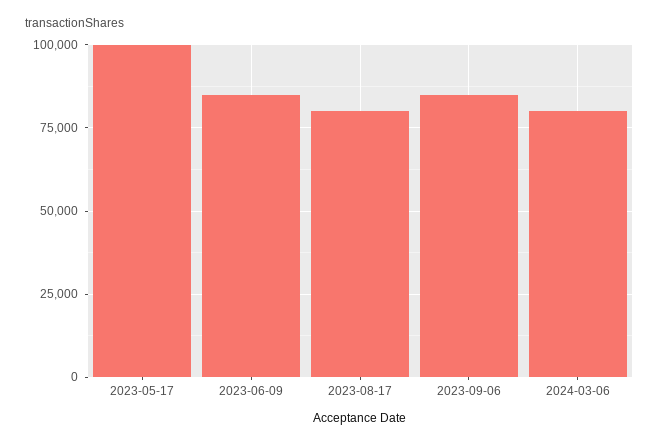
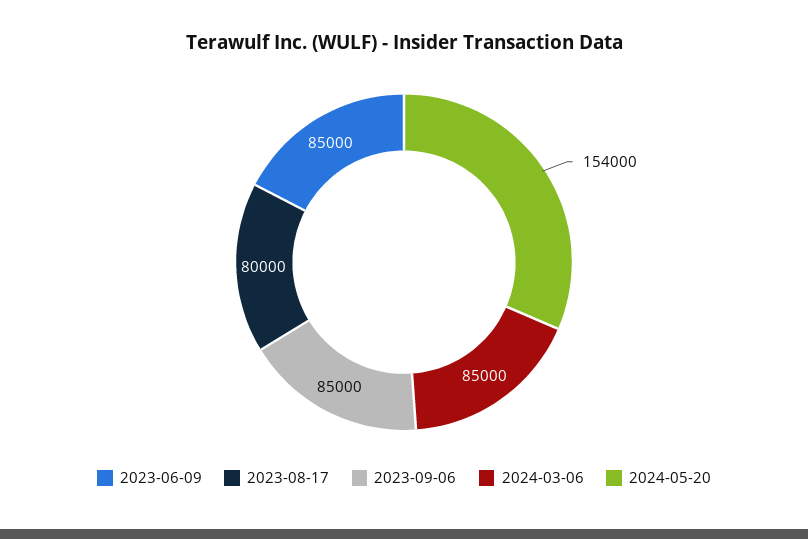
2023-05-17: 100000 -> none
2024-03-06: 80000 -> 85000
2024-05-20: none -> 154000

